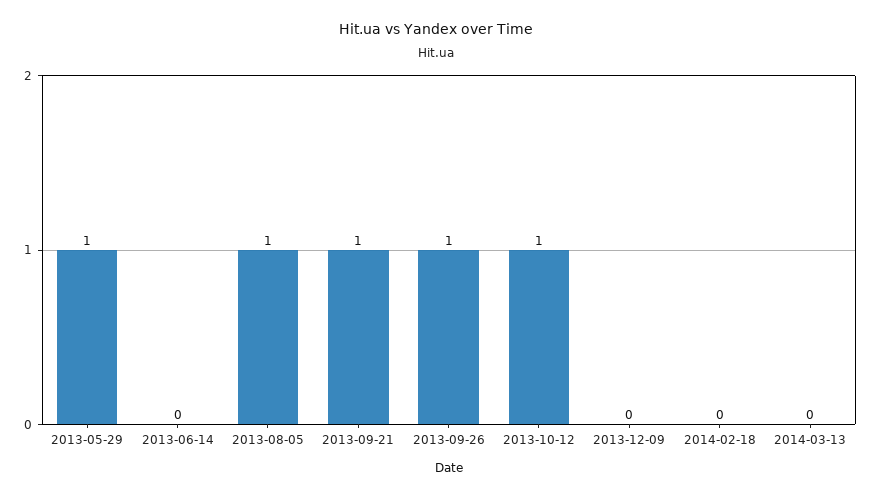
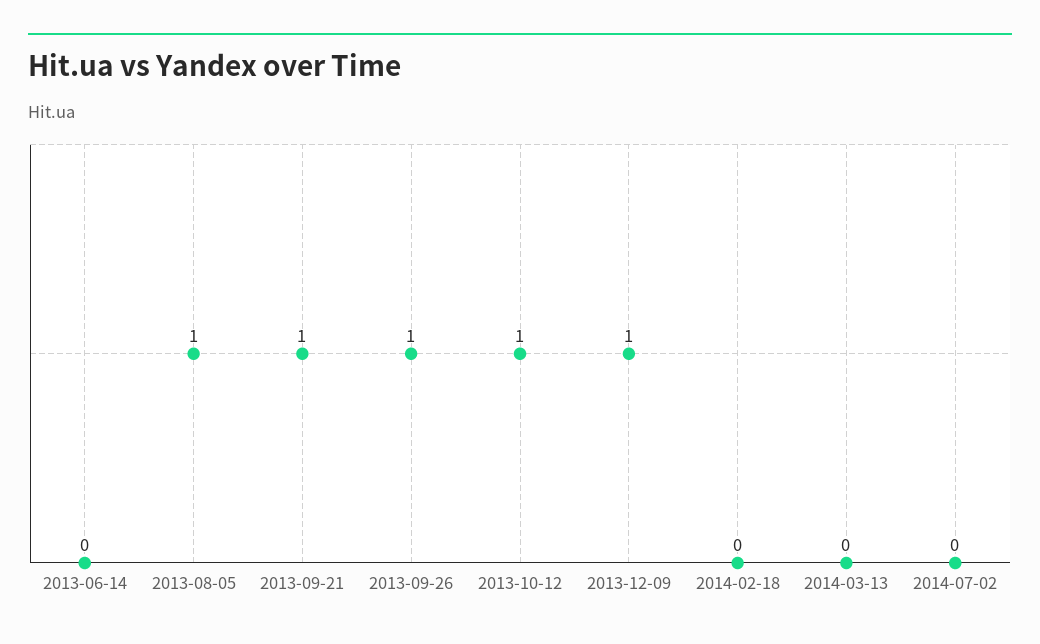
2013-05-29: 1 -> none
2013-12-09: 0 -> 1
2014-07-02: none -> 0

